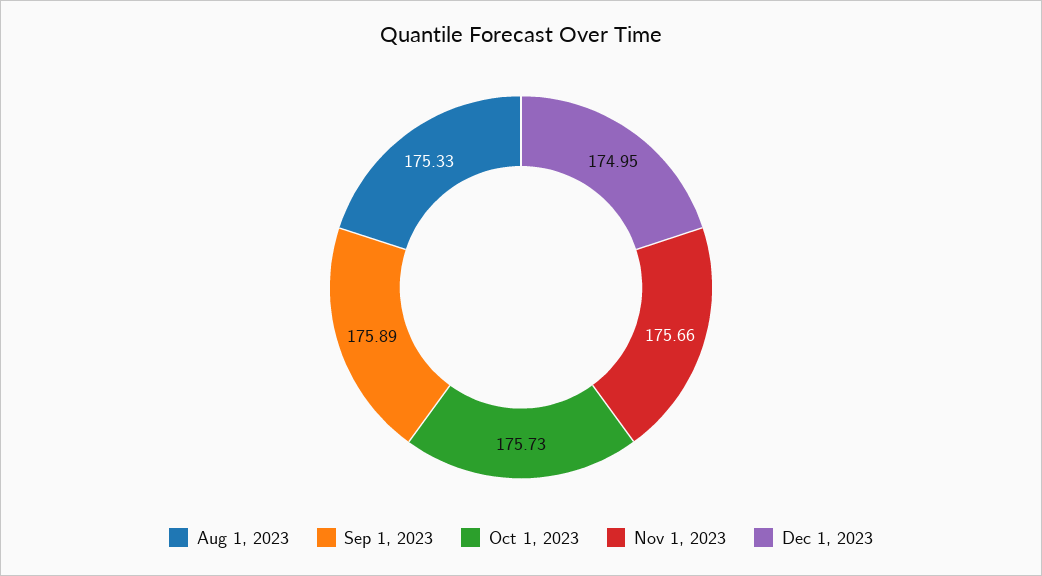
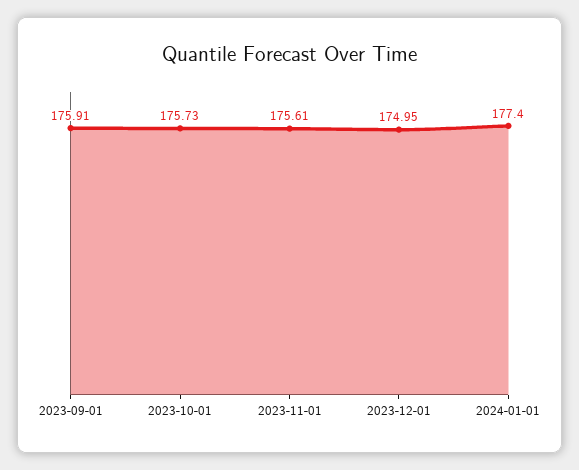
Aug 1, 2023: 175.33 -> none
Sep 1, 2023: 175.89 -> 175.91
Nov 1, 2023: 175.66 -> 175.61
2024-01-01: none -> 177.4

